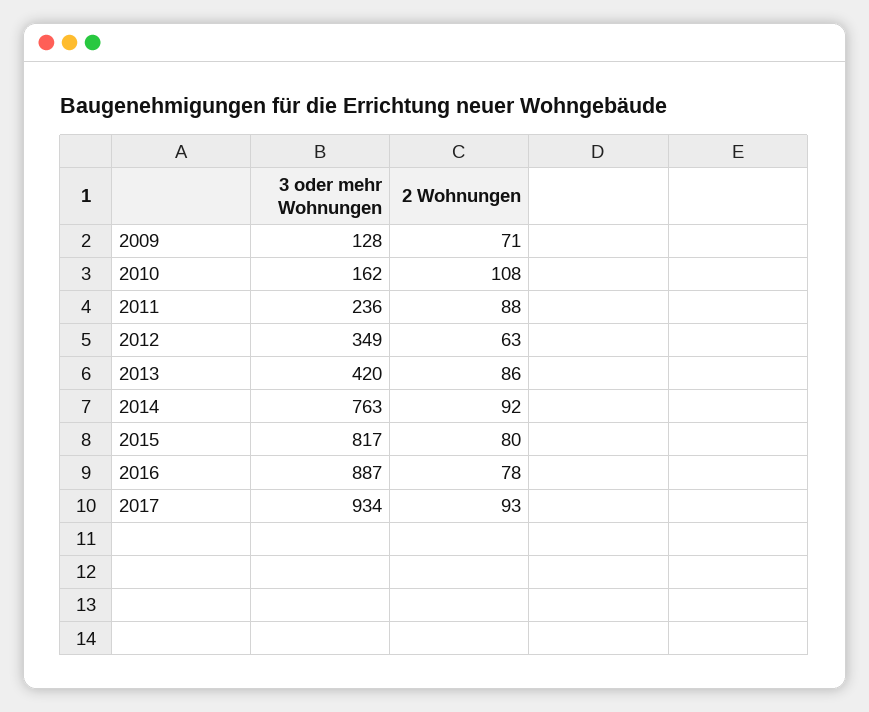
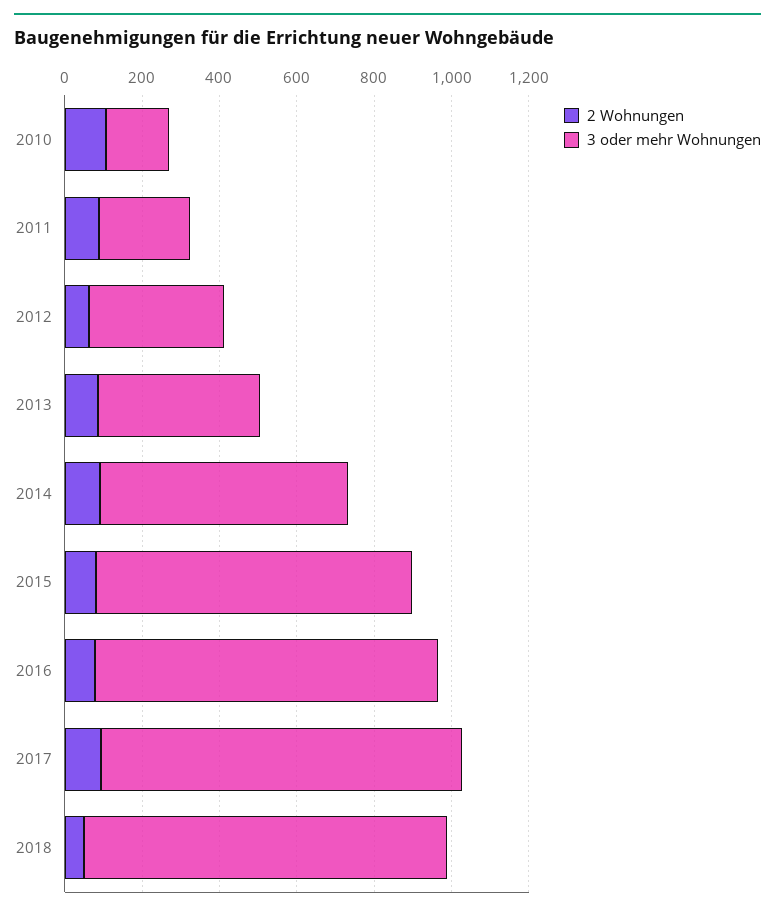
3 oder mehr Wohnungen, 2009: 128 -> none
2 Wohnungen, 2009: 71 -> none
3 oder mehr Wohnungen, 2014: 763 -> 650
2 Wohnungen, 2018: none -> 50
3 oder mehr Wohnungen, 2018: none -> 950

